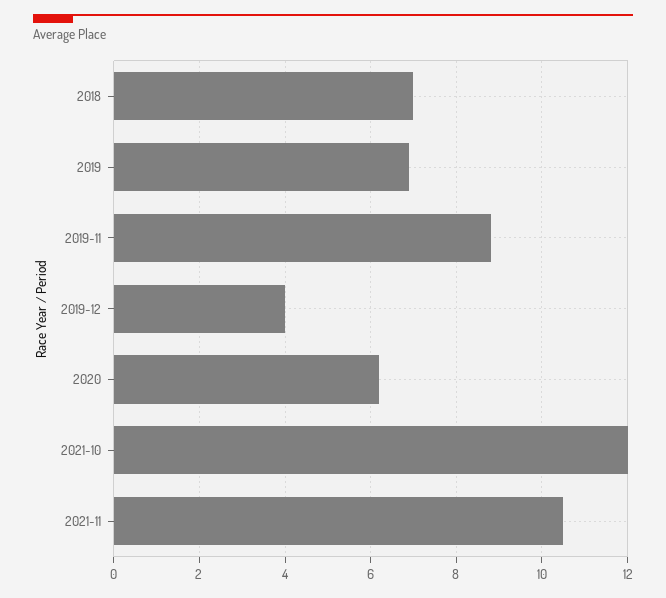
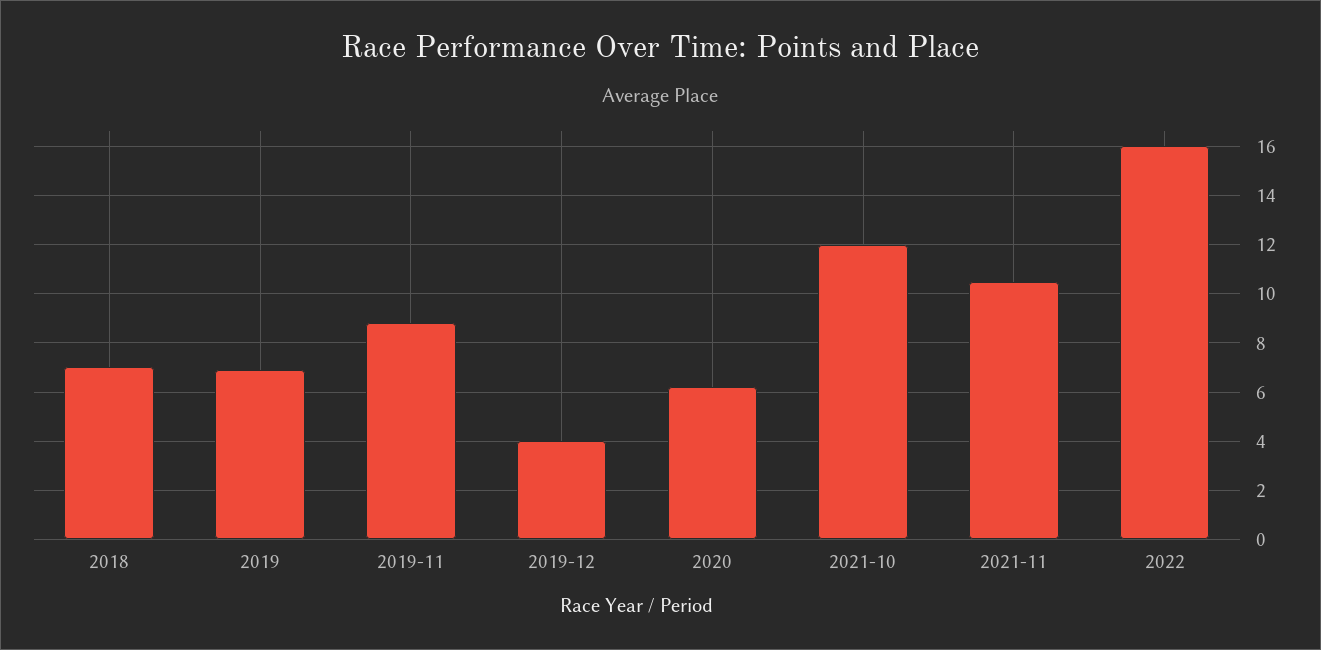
2022: none -> 16

